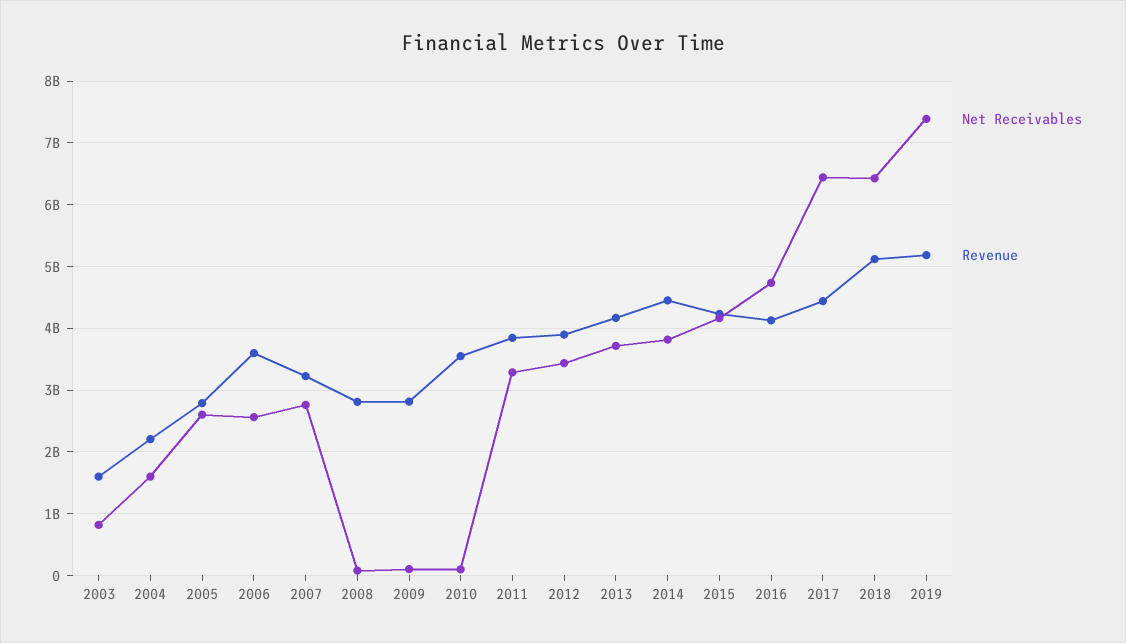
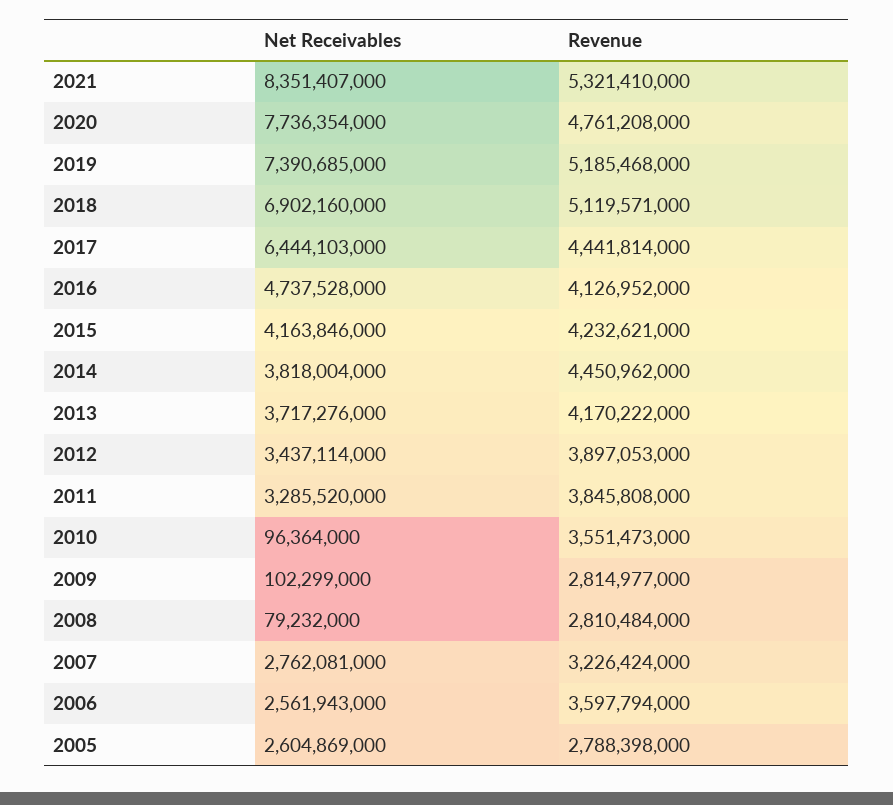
Net Receivables, 2003: 800000000 -> none
Revenue, 2003: 1600000000 -> none
Net Receivables, 2004: 1600000000 -> none
Revenue, 2004: 2200000000 -> none
Net Receivables, 2018: 6400000000 -> 6902160000
Net Receivables, 2021: none -> 8351407000
Revenue, 2021: none -> 5321410000
Net Receivables, 2020: none -> 7736354000
Revenue, 2020: none -> 4761208000

